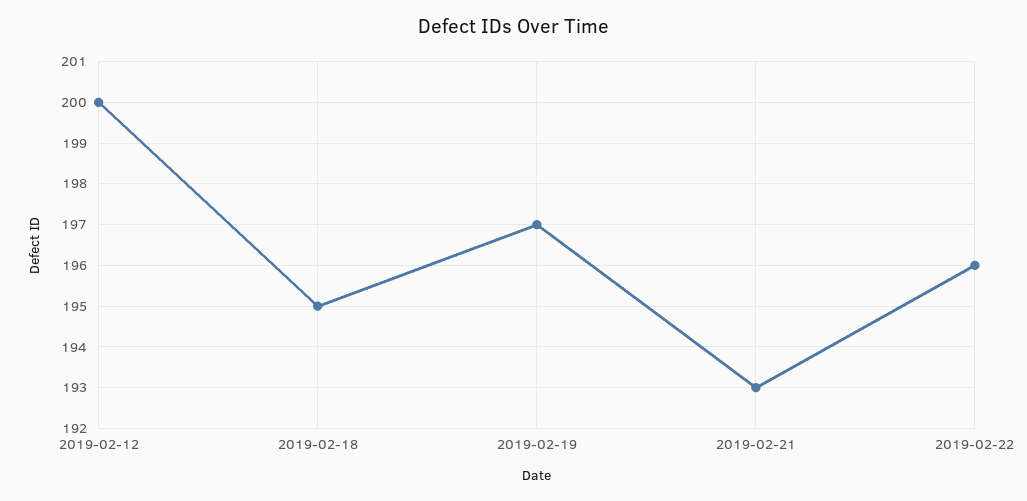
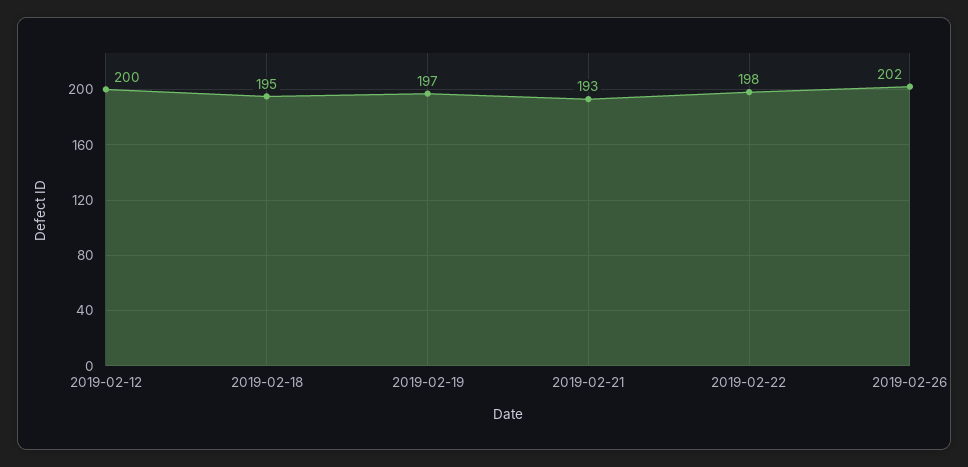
2019-02-22: 196 -> 198
2019-02-26: none -> 202

